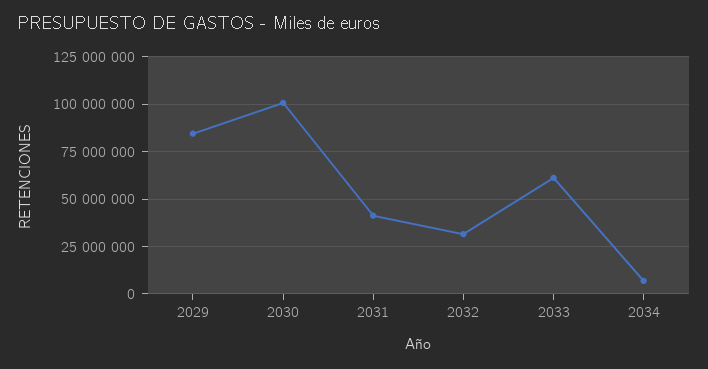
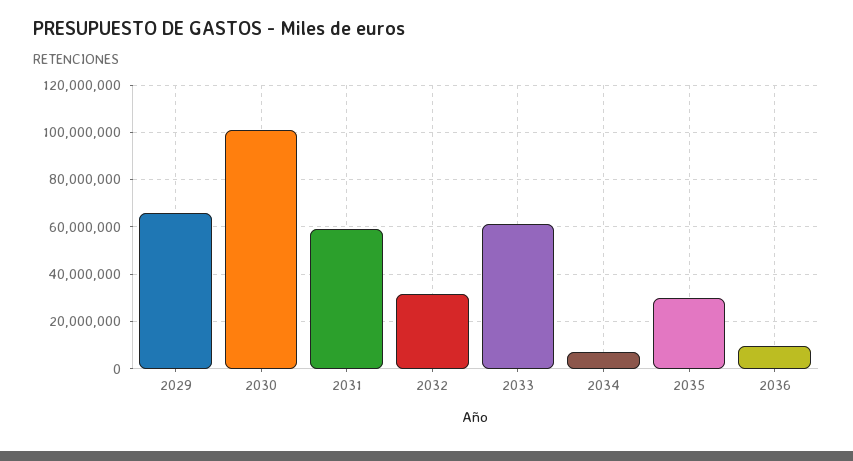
2029: 85000000 -> 65000000
2031: 40000000 -> 60000000
2035: none -> 30000000
2036: none -> 10000000

